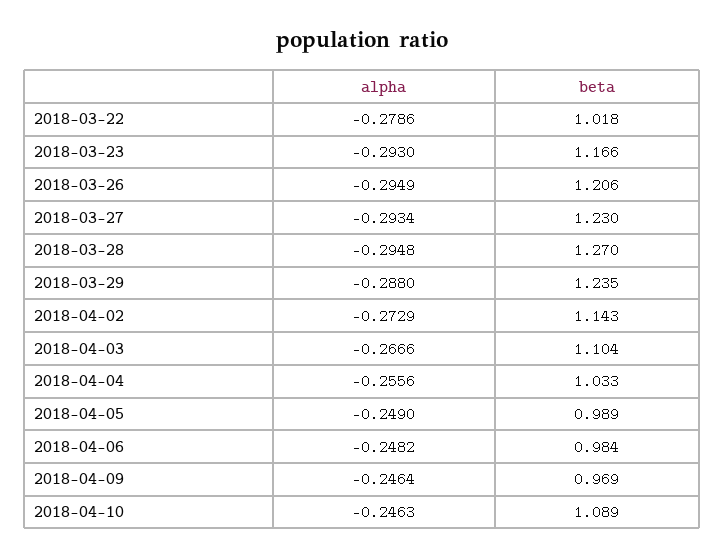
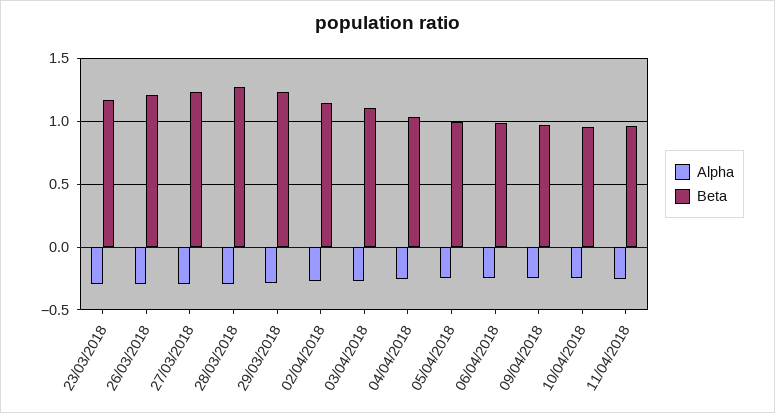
alpha, 2018-03-22: -0.2786 -> none
beta, 2018-03-22: 1.018 -> none
beta, 2018-04-10: 1.089 -> 0.95
alpha, 11/04/2018: none -> -0.25
beta, 11/04/2018: none -> 0.95

